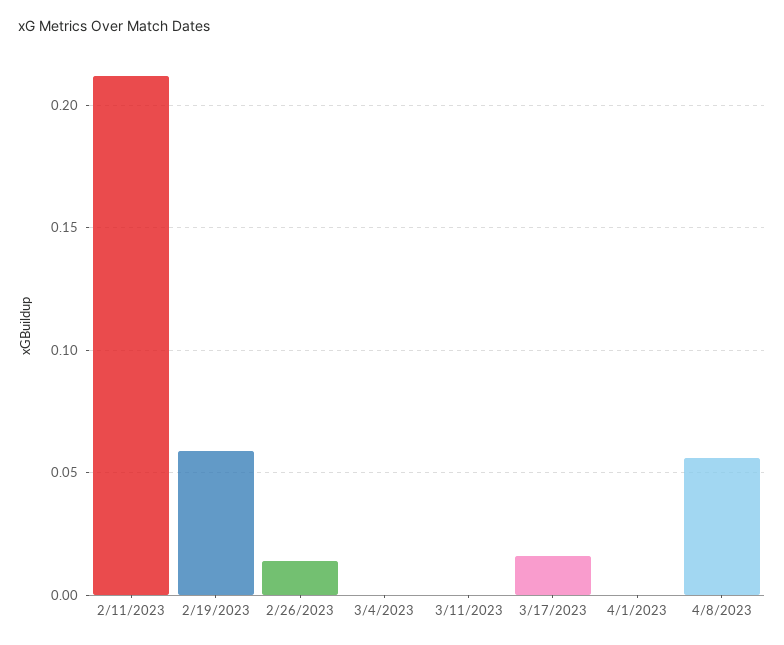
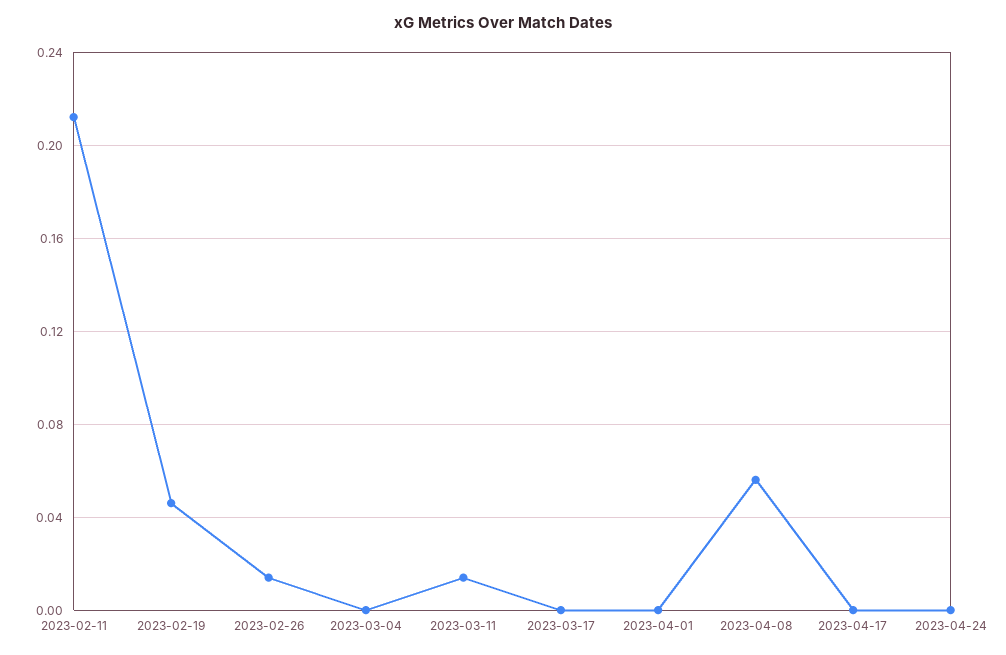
2/19/2023: 0.06 -> 0.045
3/11/2023: 0 -> 0.015
3/17/2023: 0.015 -> 0
2023-04-17: none -> 0
2023-04-24: none -> 0

